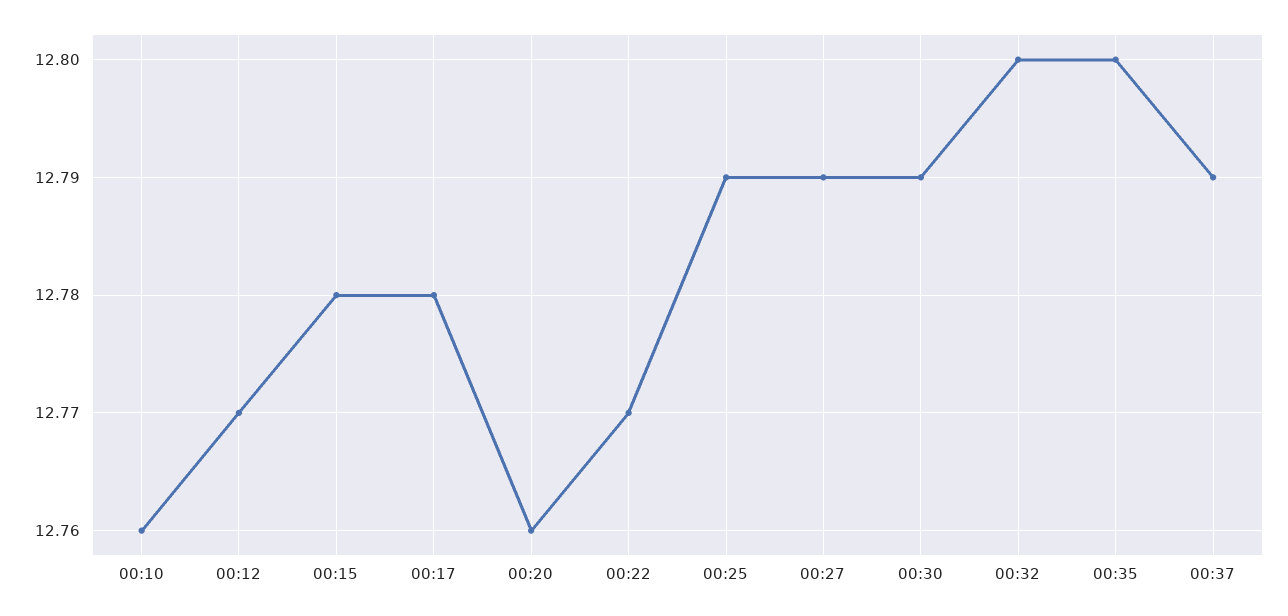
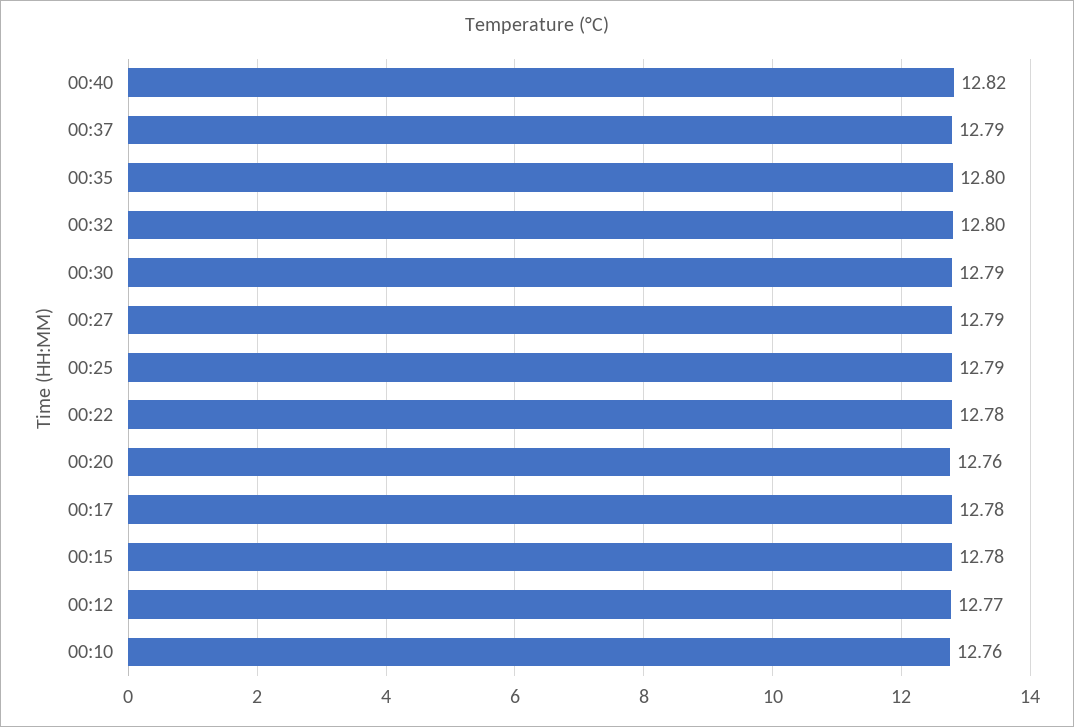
00:22: 12.77 -> 12.78
00:40: none -> 12.82

